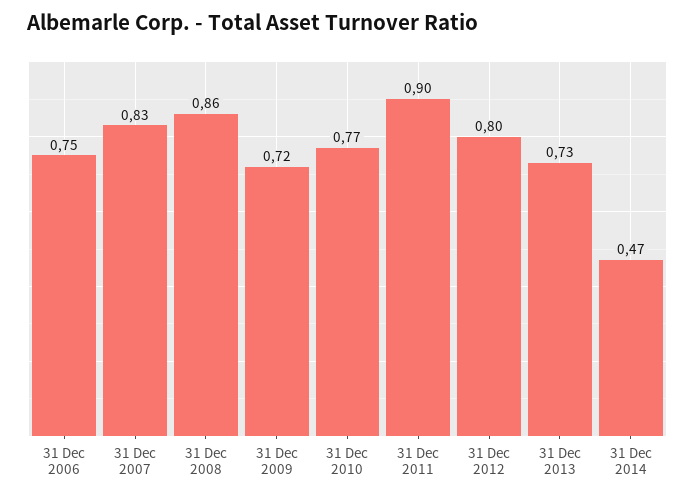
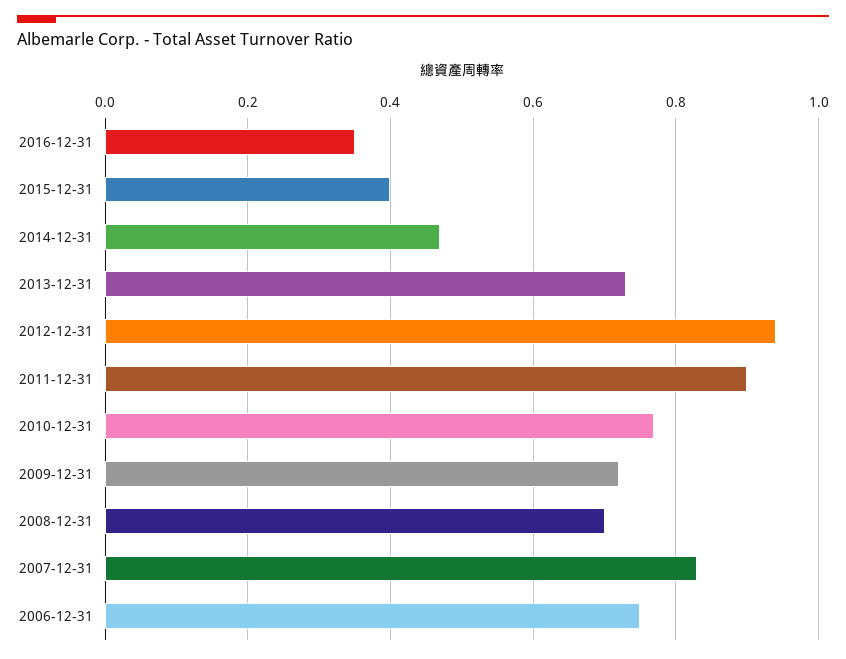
31 Dec 2008: 0.86 -> 0.7
31 Dec 2012: 0.8 -> 0.95
2016-12-31: none -> 0.35
2015-12-31: none -> 0.4

